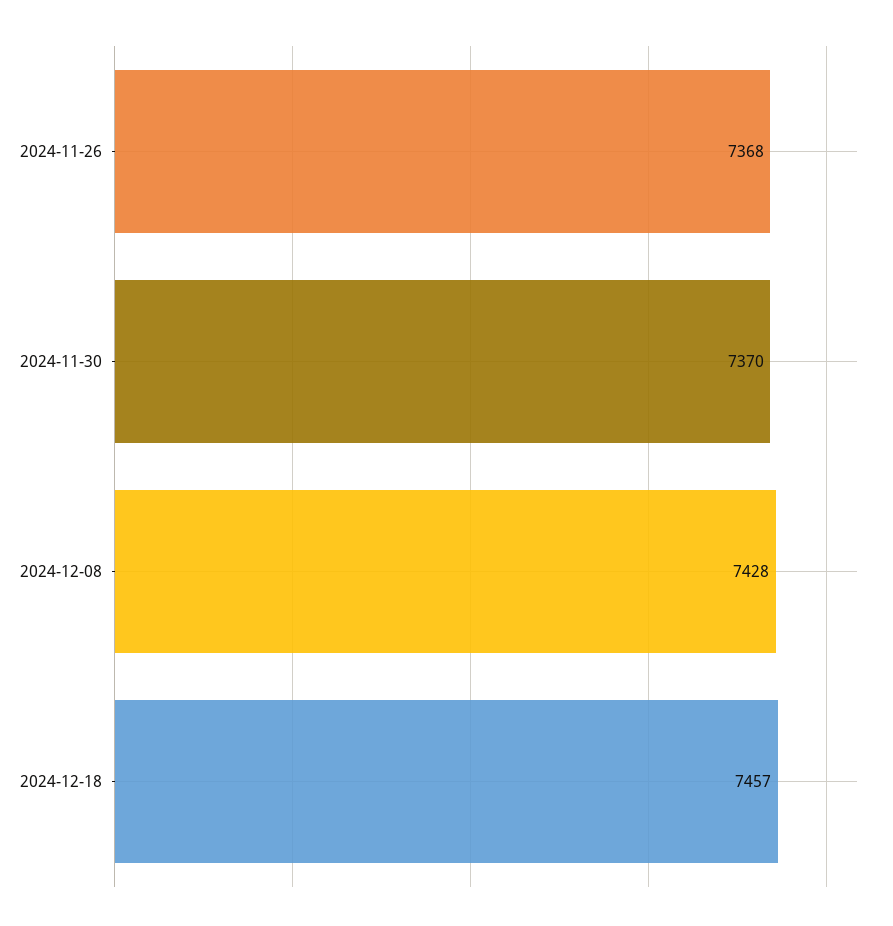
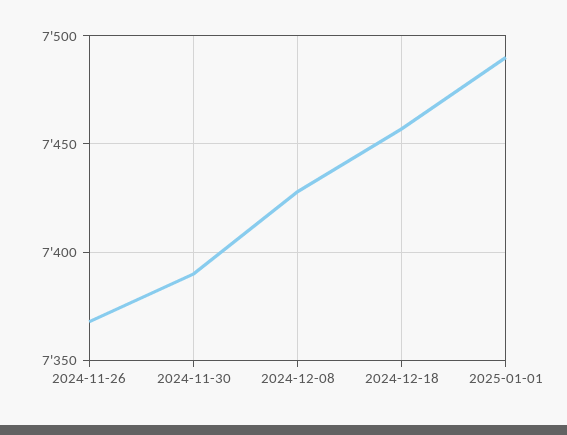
2024-11-30: 7370 -> 7390
2025-01-01: none -> 7490

